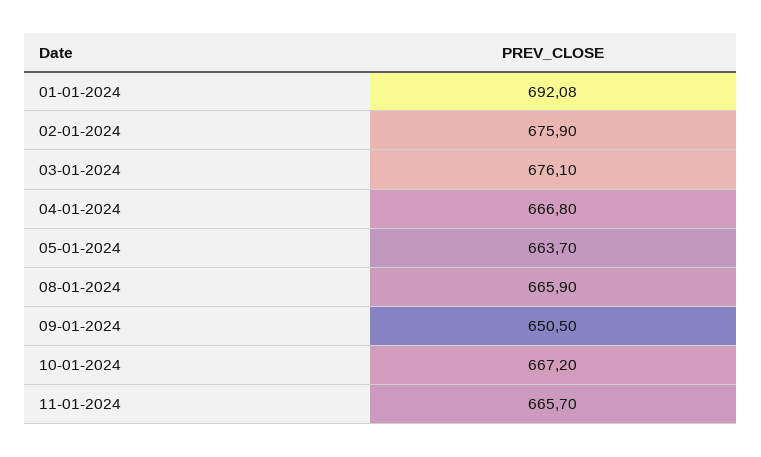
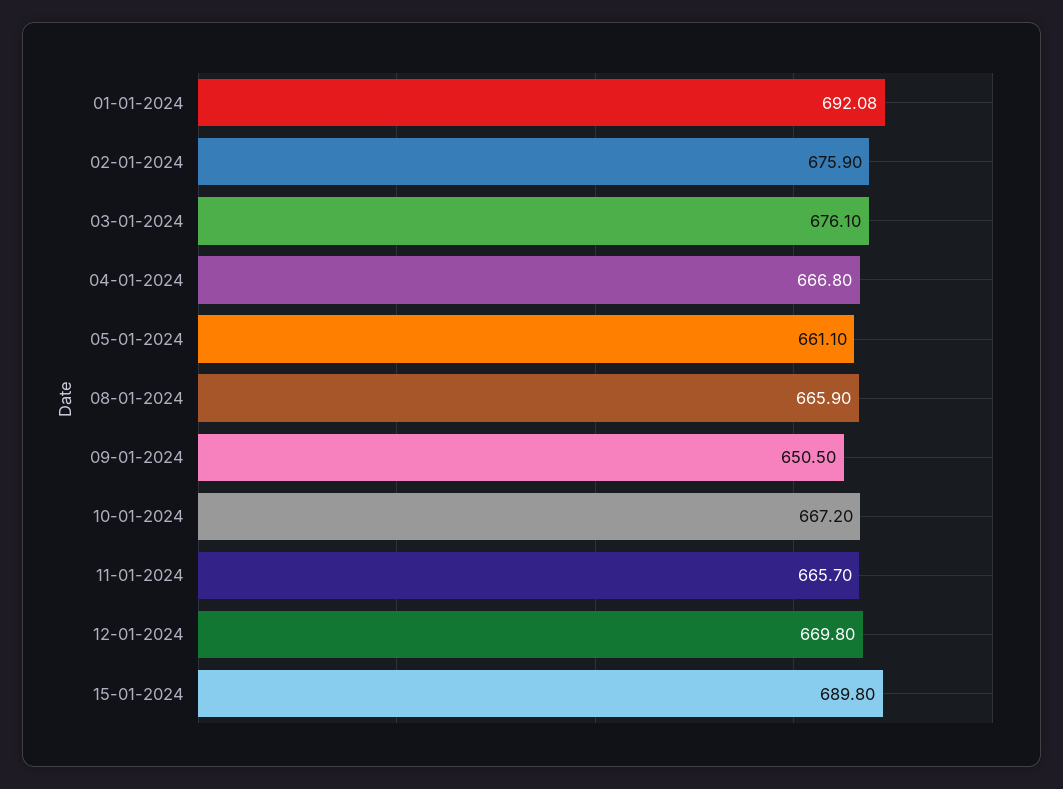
05-01-2024: 663.7 -> 661.1
12-01-2024: none -> 669.8
15-01-2024: none -> 689.8

